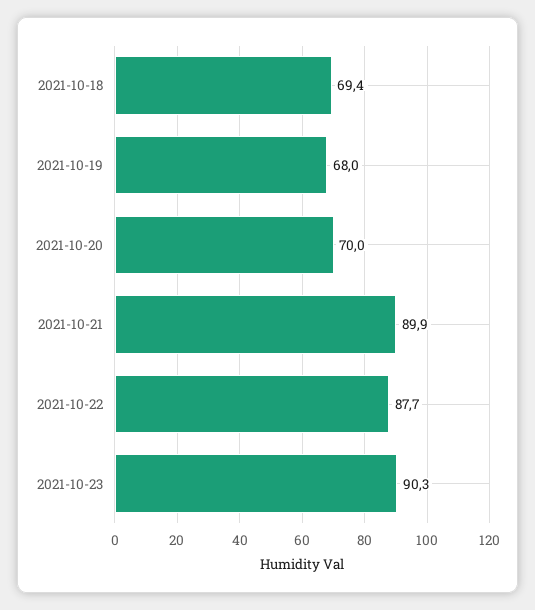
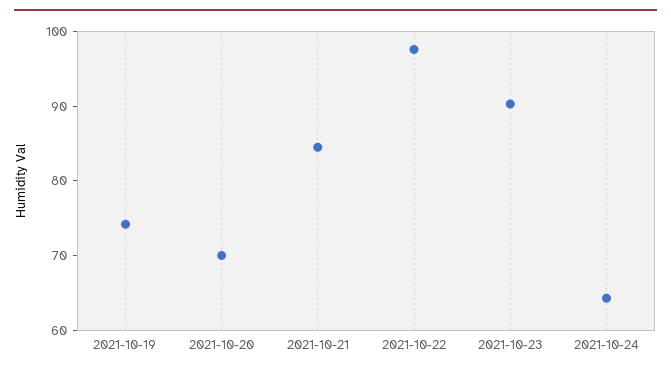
2021-10-18: 69.4 -> none
2021-10-19: 68 -> 74
2021-10-21: 89.9 -> 84
2021-10-22: 87.7 -> 98
2021-10-24: none -> 64

